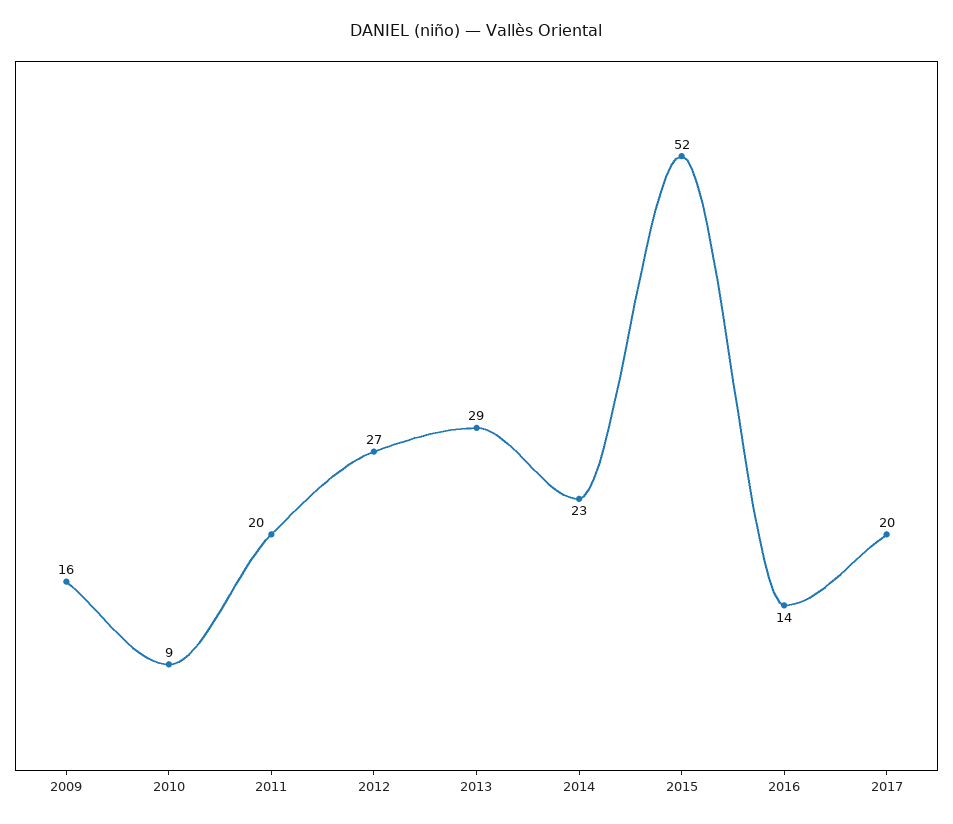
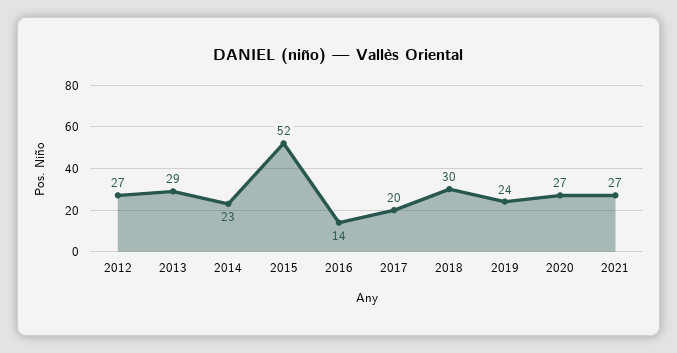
2009: 16 -> none
2010: 9 -> none
2011: 20 -> none
2018: none -> 30
2019: none -> 24
2020: none -> 27
2021: none -> 27

